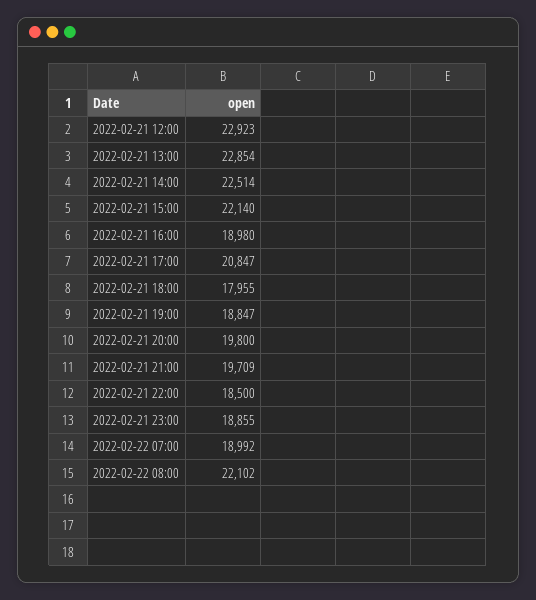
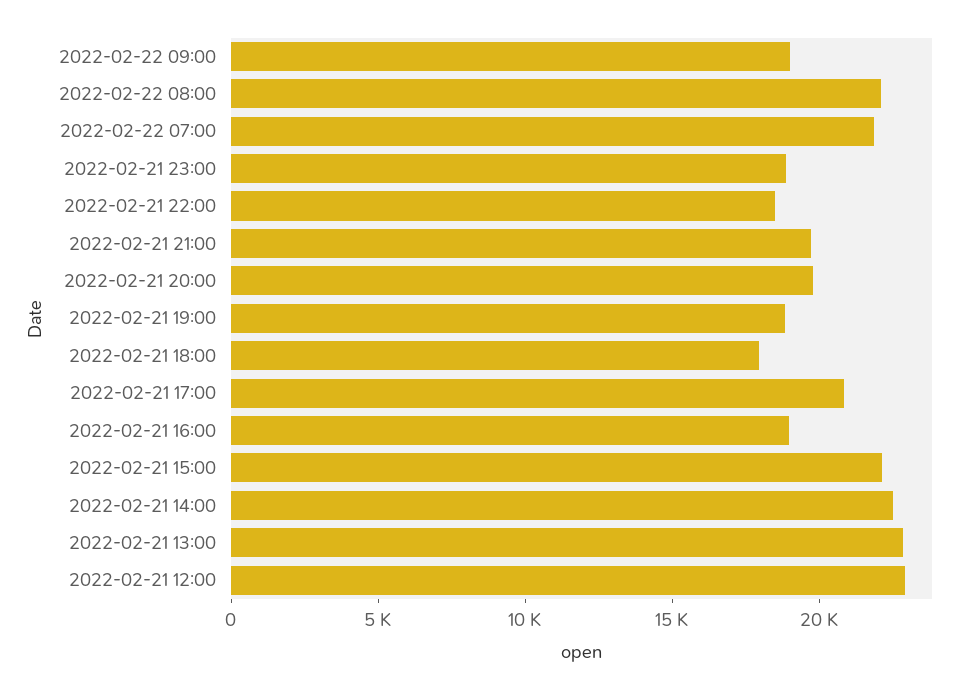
2022-02-22 07:00: 18992 -> 22000
2022-02-22 09:00: none -> 19000

